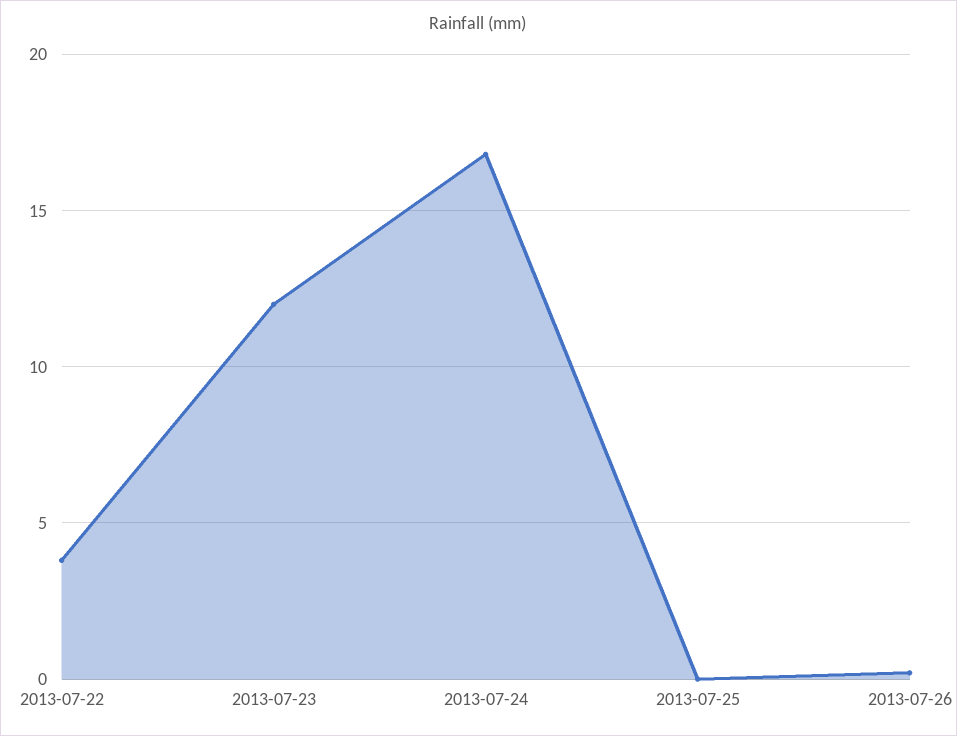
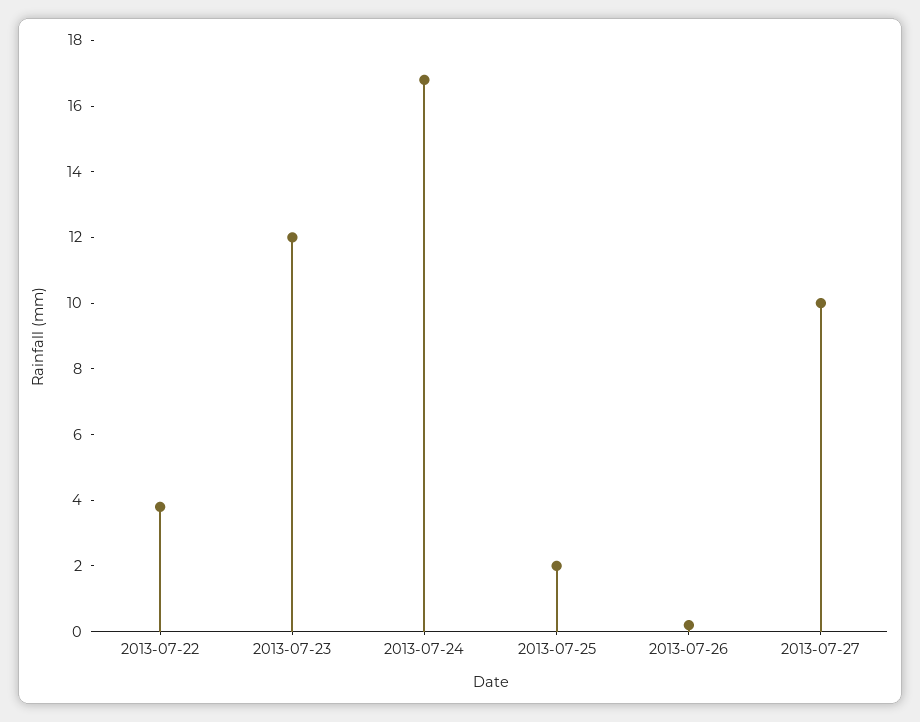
2013-07-25: 0 -> 2
2013-07-27: none -> 10

